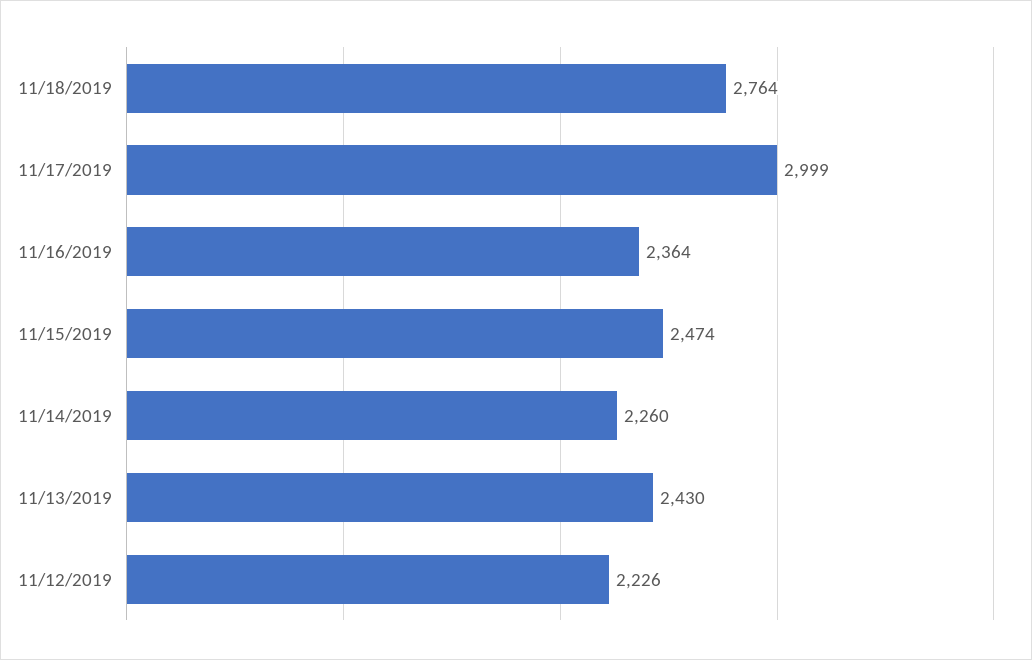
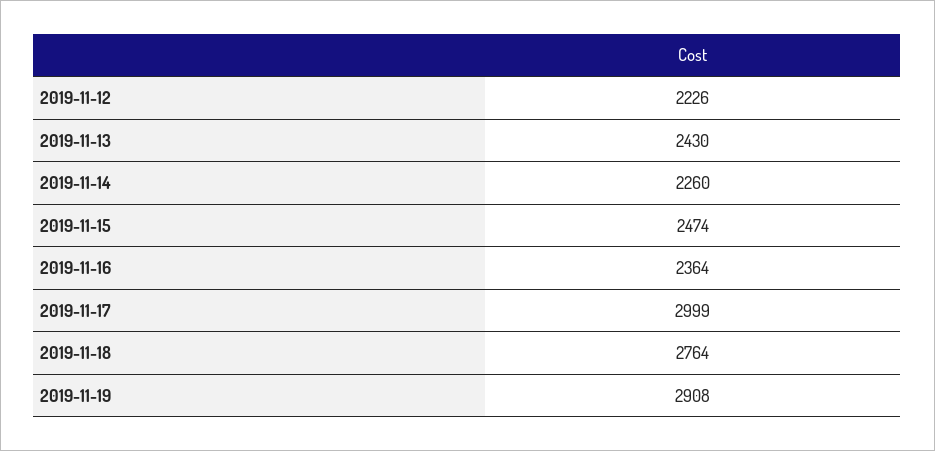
2019-11-19: none -> 2908

